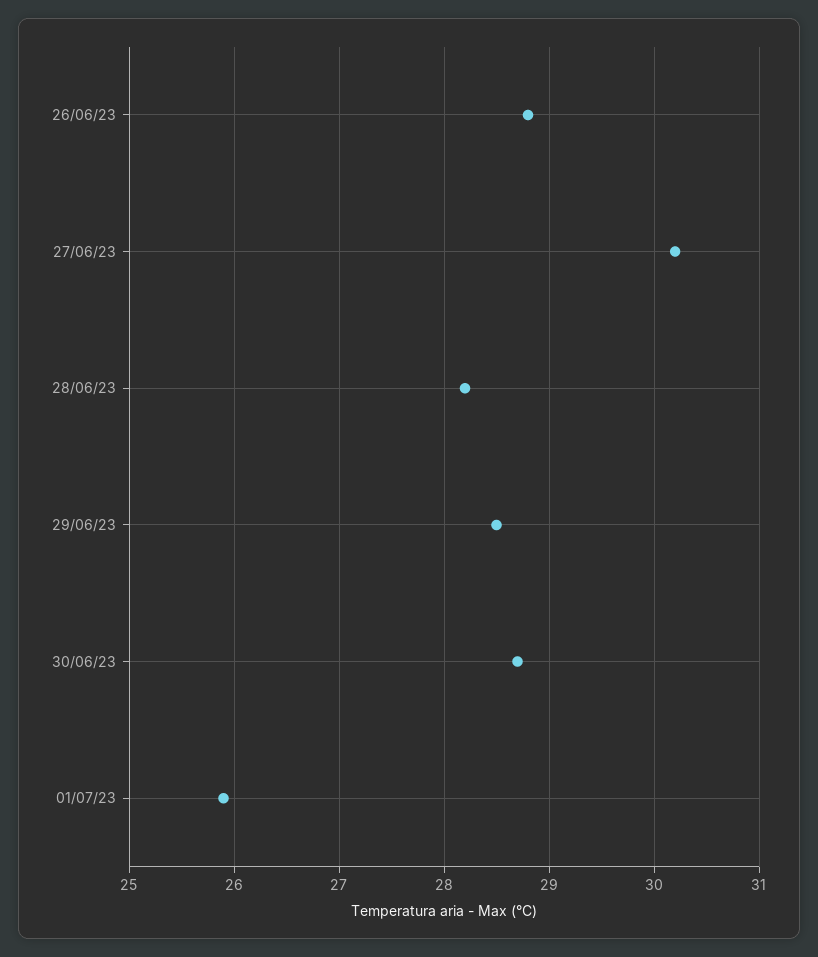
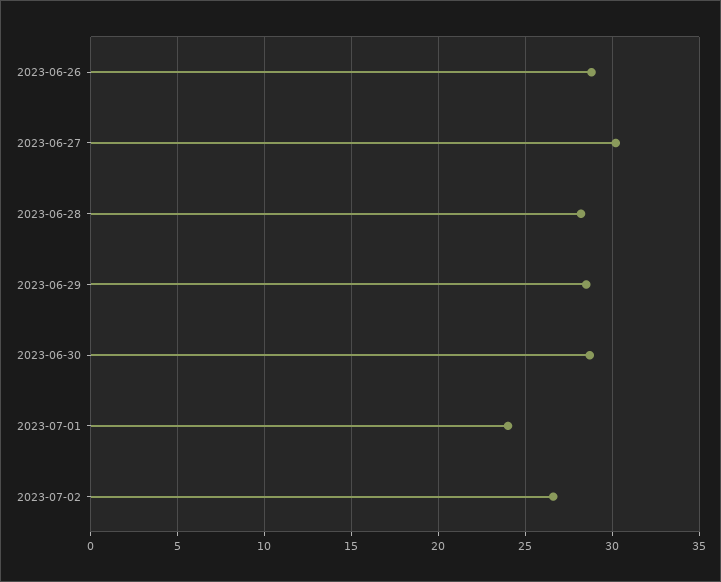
01/07/23: 25.9 -> 24
2023-07-02: none -> 26.5

